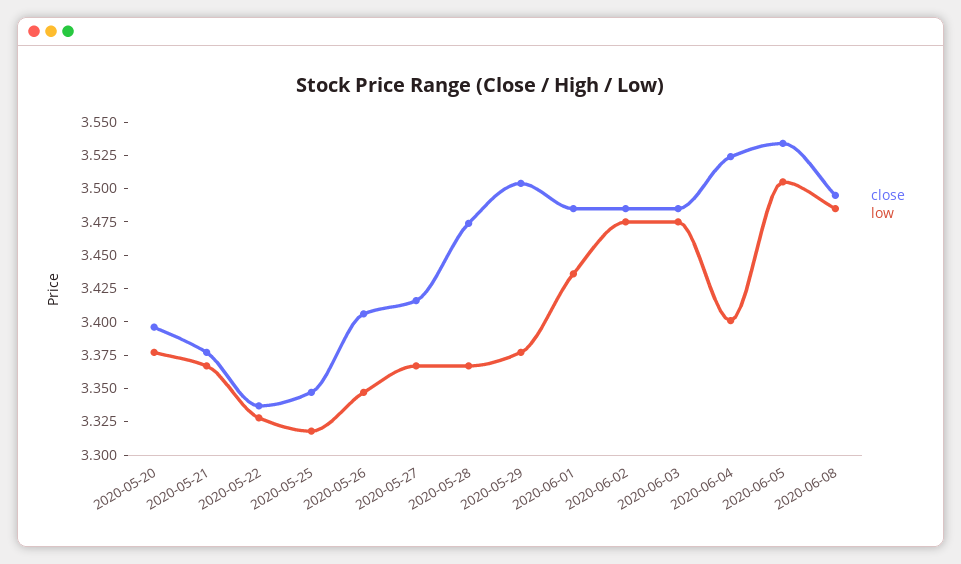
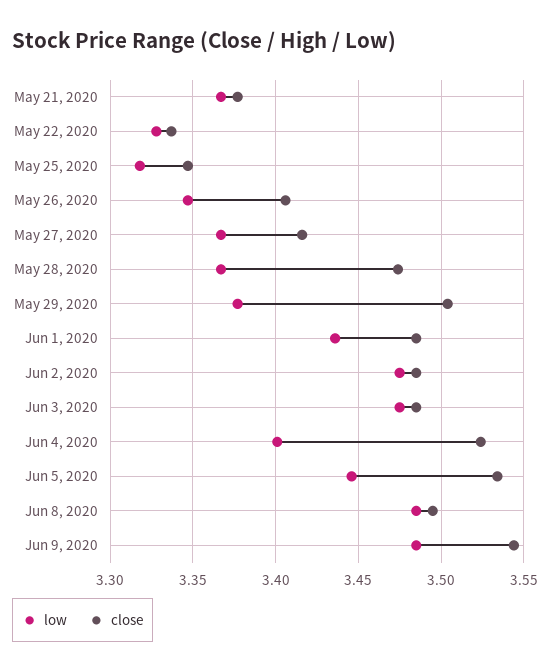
close, 2020-05-20: 3.4 -> none
low, 2020-05-20: 3.375 -> none
low, 2020-06-05: 3.5 -> 3.445
low, Jun 9, 2020: none -> 3.485
close, Jun 9, 2020: none -> 3.545

